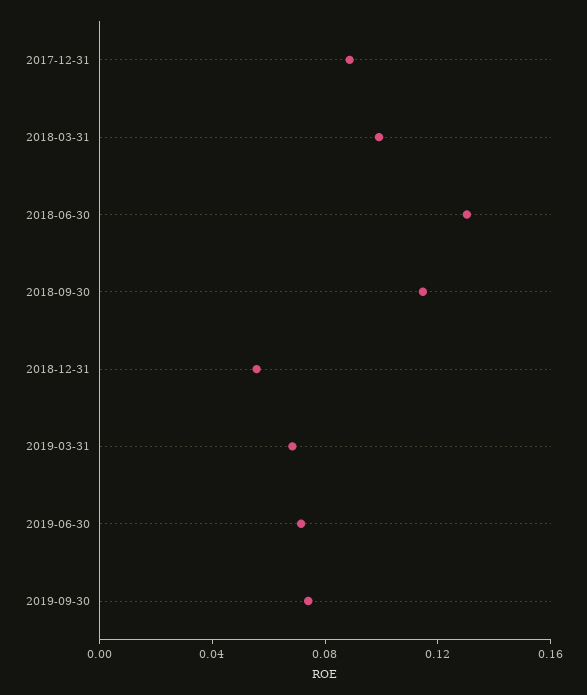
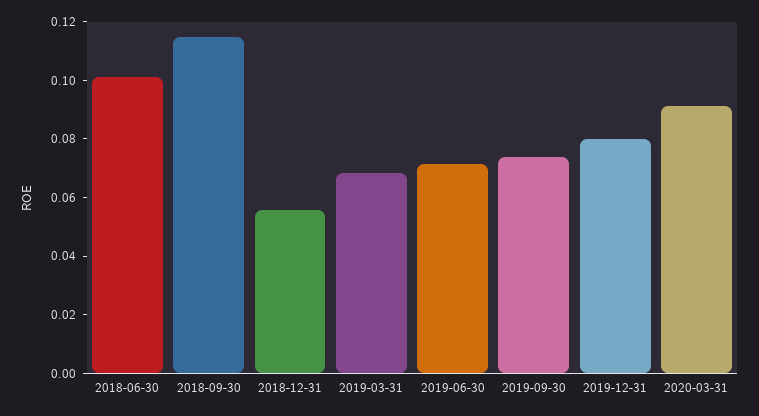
2017-12-31: 0.09 -> none
2018-03-31: 0.1 -> none
2018-06-30: 0.13 -> 0.1
2019-12-31: none -> 0.08
2020-03-31: none -> 0.09

